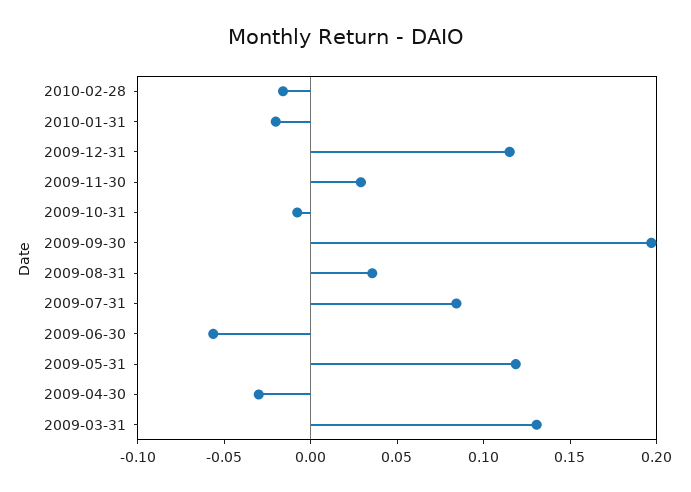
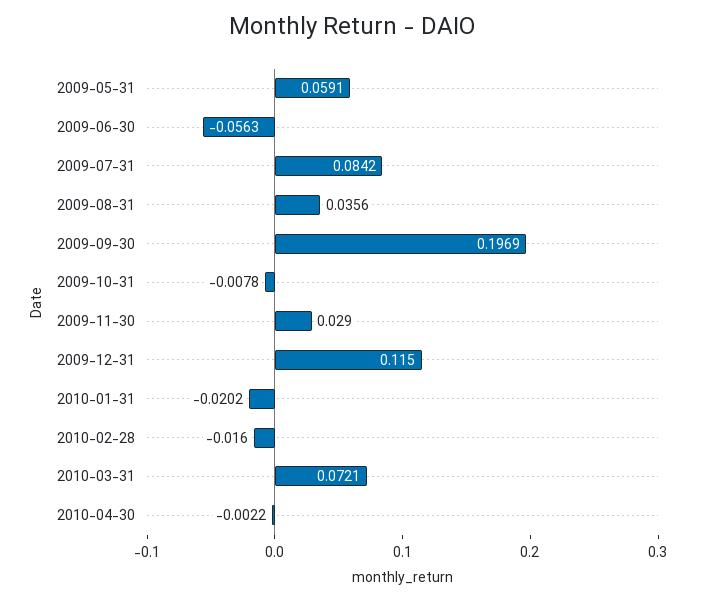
2009-05-31: 0.12 -> 0.0591
2009-04-30: -0.03 -> none
2009-03-31: 0.13 -> none
2010-03-31: none -> 0.0721
2010-04-30: none -> -0.0022

